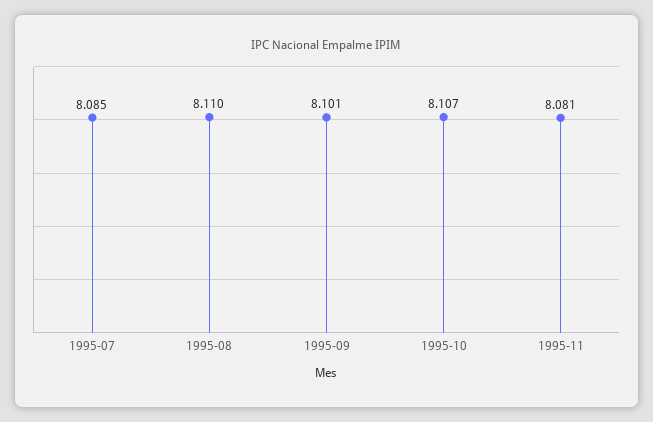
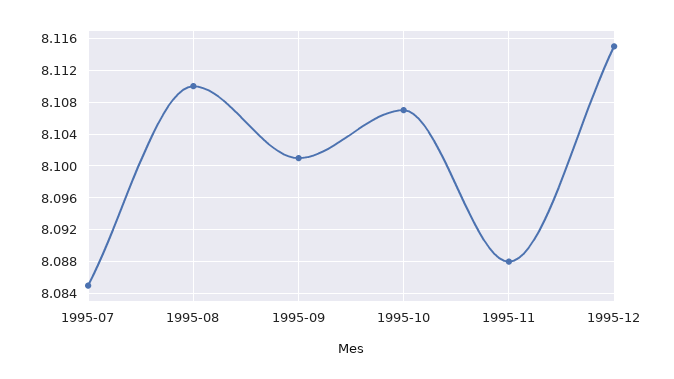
1995-11: 8.081 -> 8.088
1995-12: none -> 8.115

